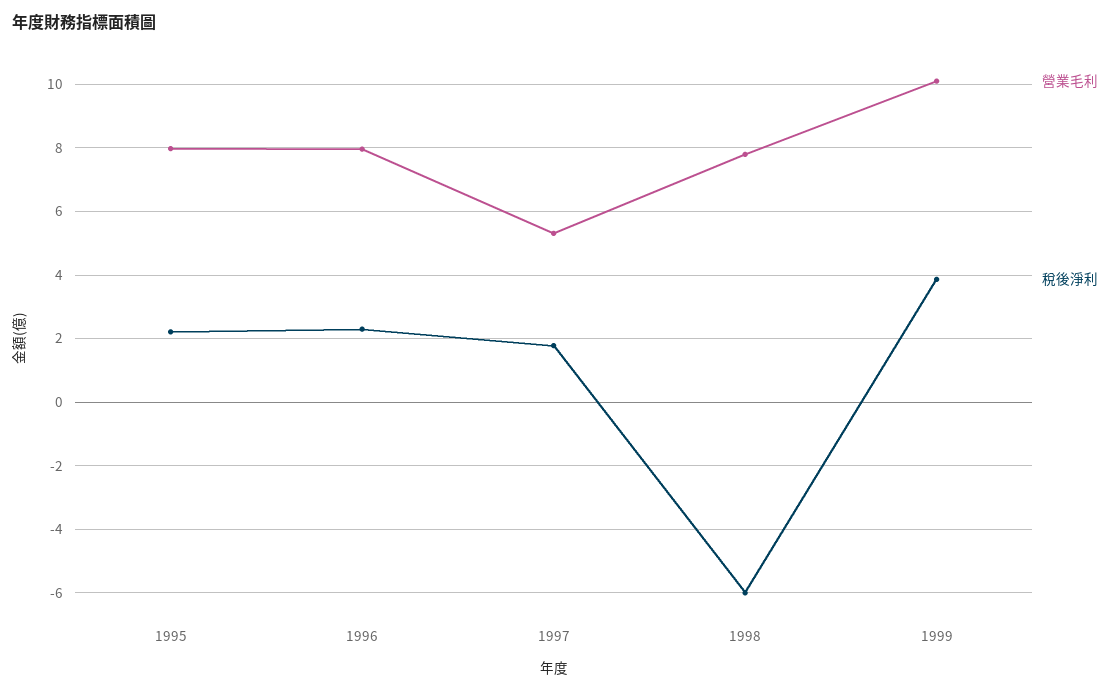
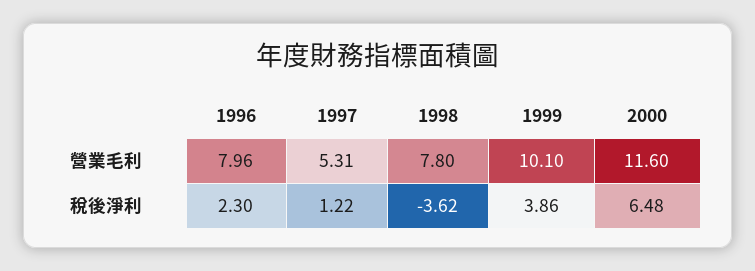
營業毛利, 1995: 8 -> none
稅後淨利, 1995: 2.2 -> none
稅後淨利, 1997: 1.8 -> 1.22
稅後淨利, 1998: -6 -> -3.62
營業毛利, 2000: none -> 11.6
稅後淨利, 2000: none -> 6.48

